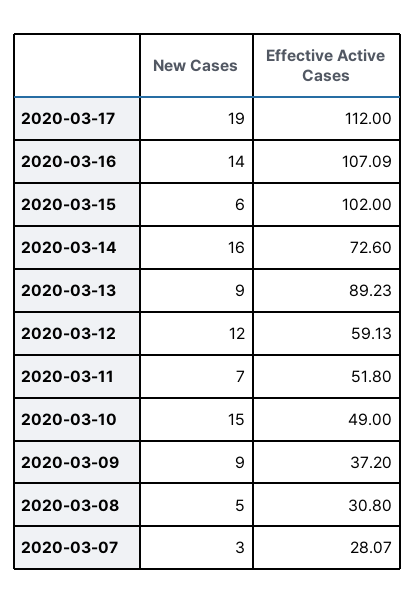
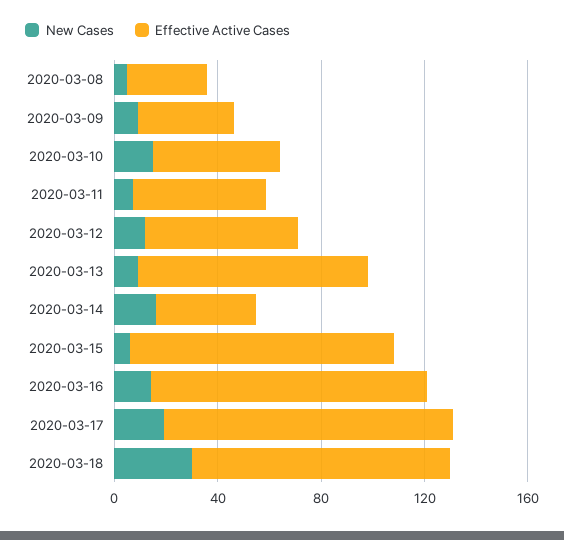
Effective Active Cases, 2020-03-14: 72.6 -> 40
New Cases, 2020-03-07: 3 -> none
Effective Active Cases, 2020-03-07: 28.07 -> none
New Cases, 2020-03-18: none -> 30
Effective Active Cases, 2020-03-18: none -> 100

